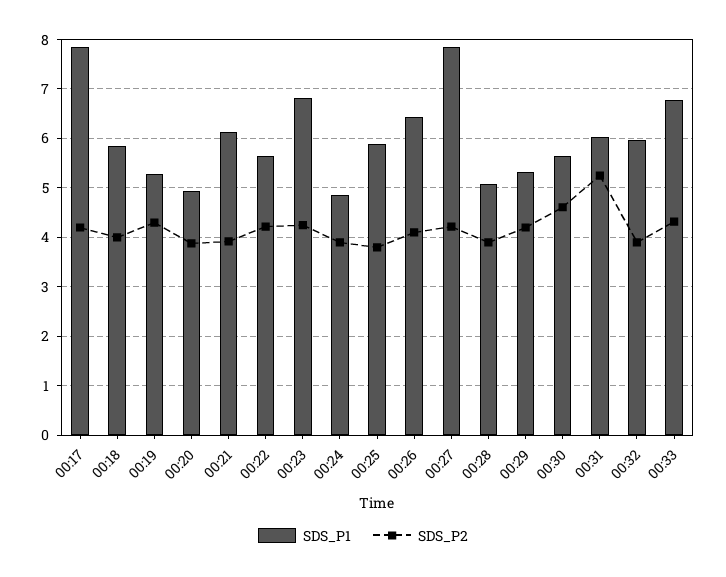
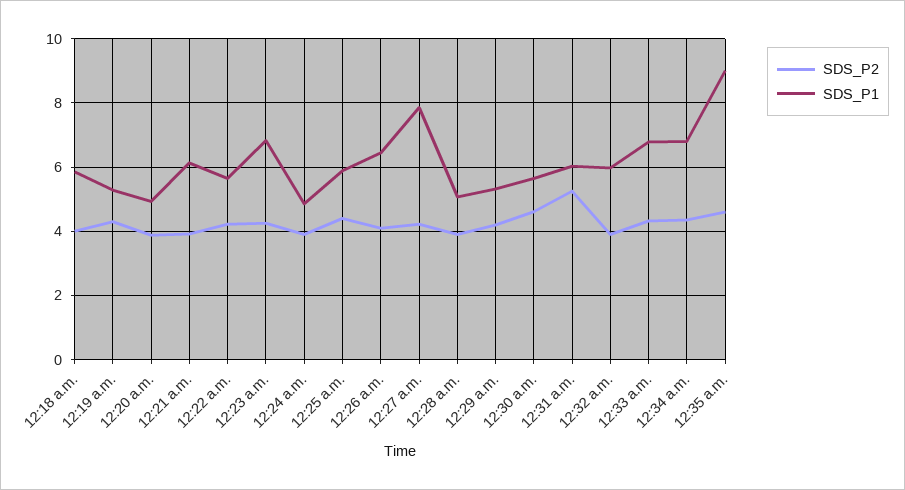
SDS_P1, 00:17: 7.8 -> none
SDS_P2, 00:17: 4.2 -> none
SDS_P2, 00:25: 3.8 -> 4.4
SDS_P2, 12:34 a.m.: none -> 4.4
SDS_P1, 12:34 a.m.: none -> 6.8
SDS_P2, 12:35 a.m.: none -> 4.6
SDS_P1, 12:35 a.m.: none -> 9

